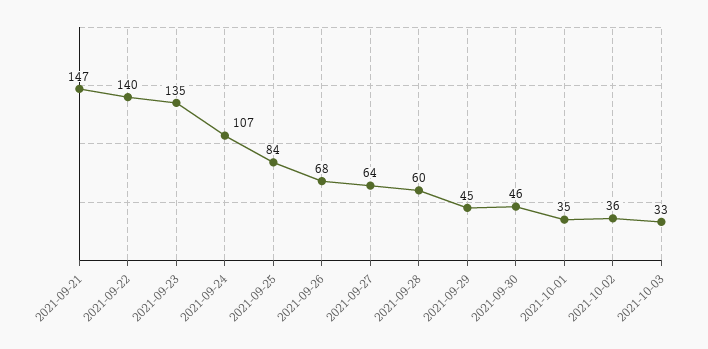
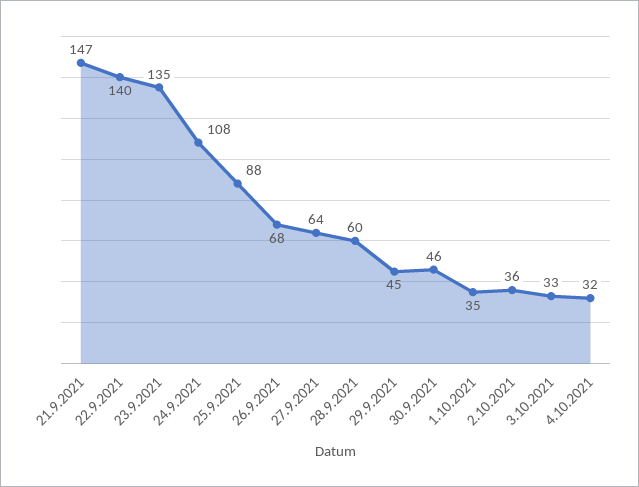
2021-09-24: 107 -> 108
2021-09-25: 84 -> 88
4.10.2021: none -> 32

